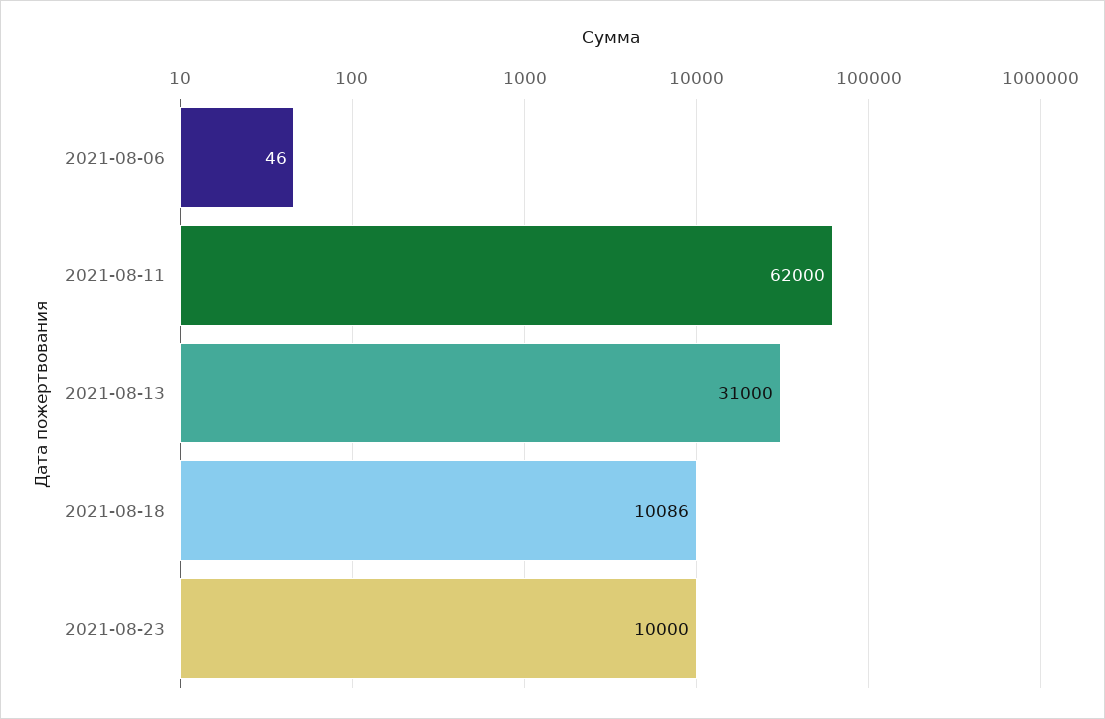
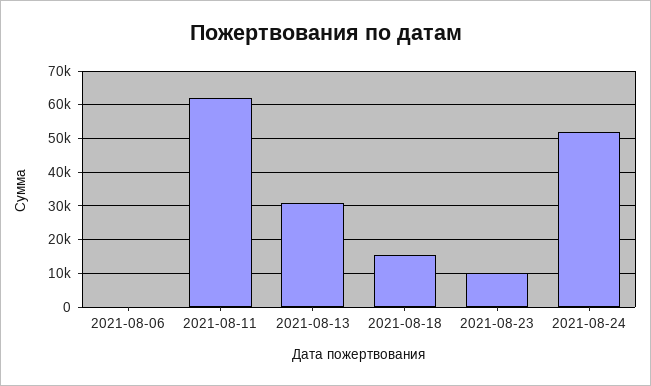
2021-08-18: 10086 -> 16000
2021-08-24: none -> 52000

